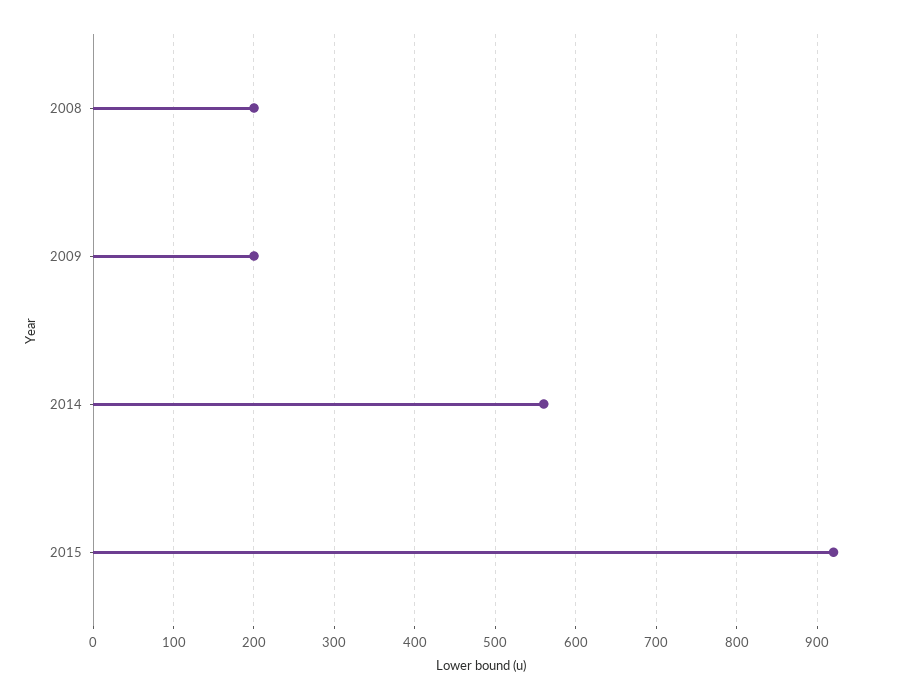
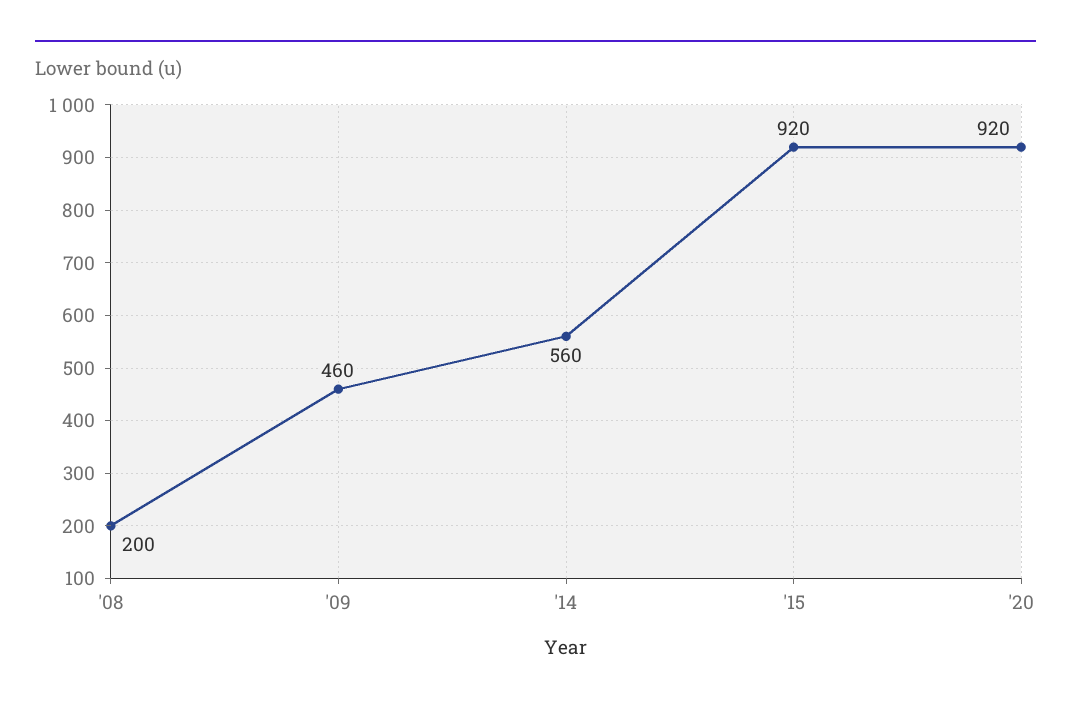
2009: 200 -> 460
'20: none -> 920

